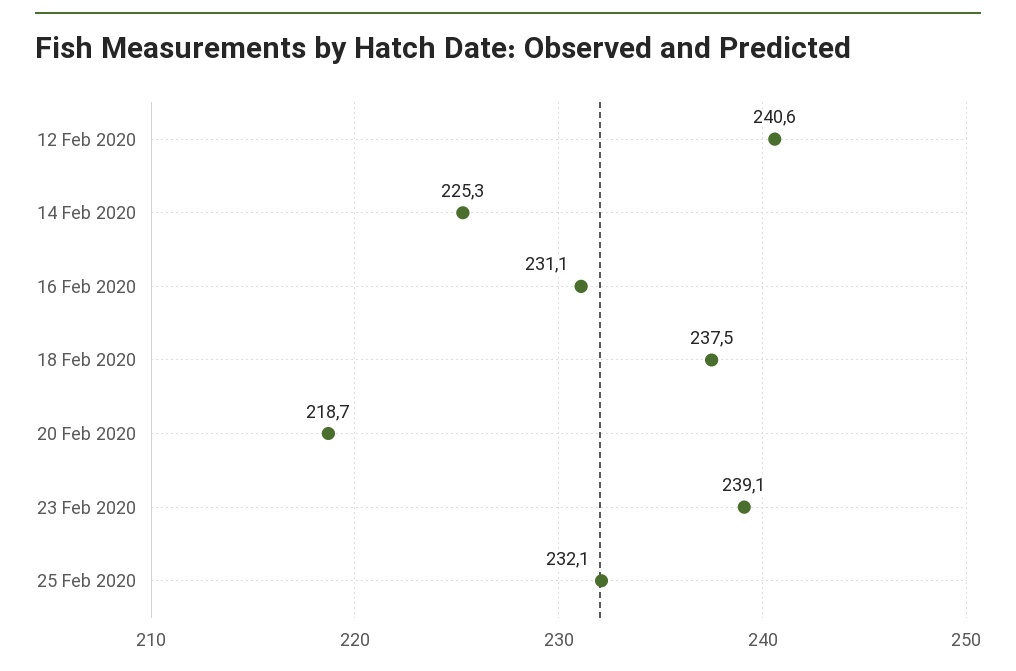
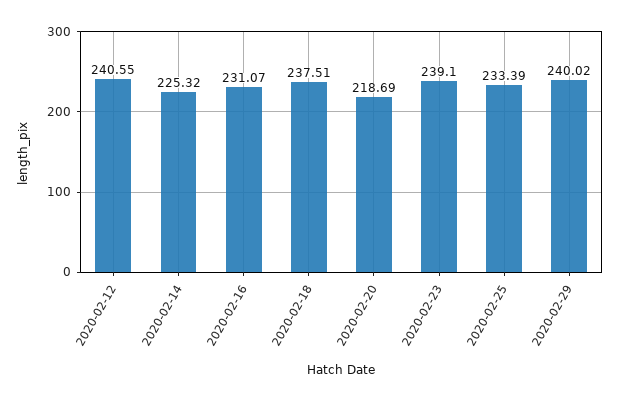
25 Feb 2020: 232.1 -> 233.39
2020-02-29: none -> 240.02

